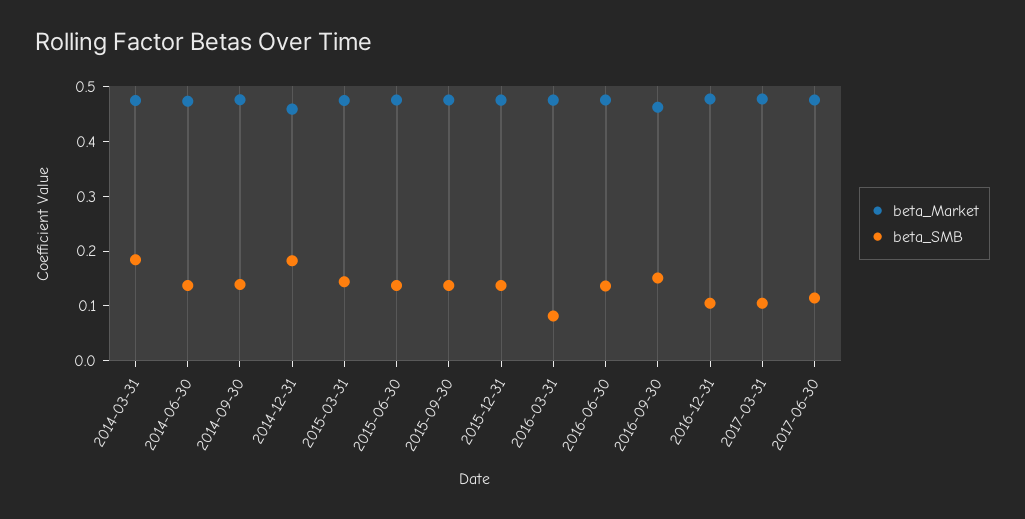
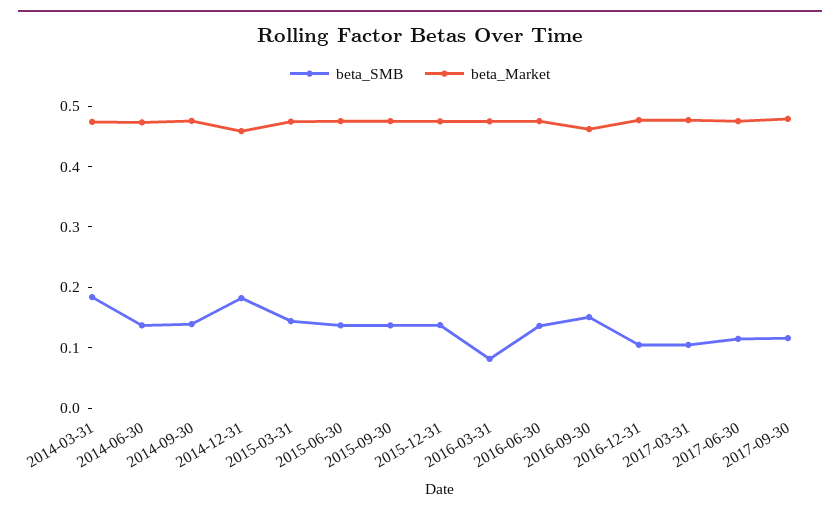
beta_SMB, 2017-09-30: none -> 0.12
beta_Market, 2017-09-30: none -> 0.48

